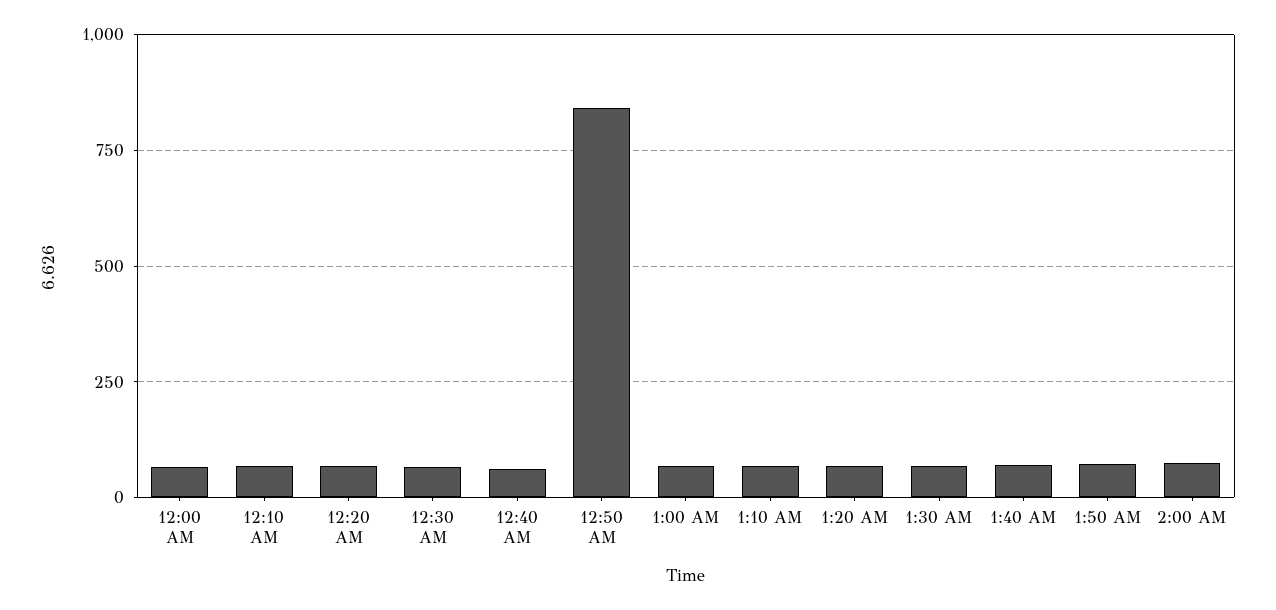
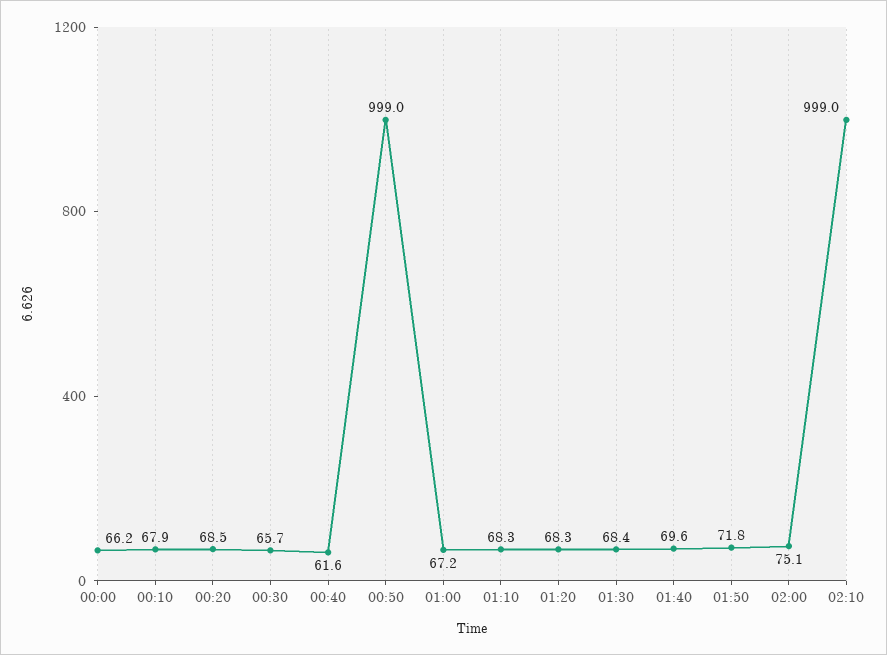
12:50 AM: 850 -> 999
02:10: none -> 999

